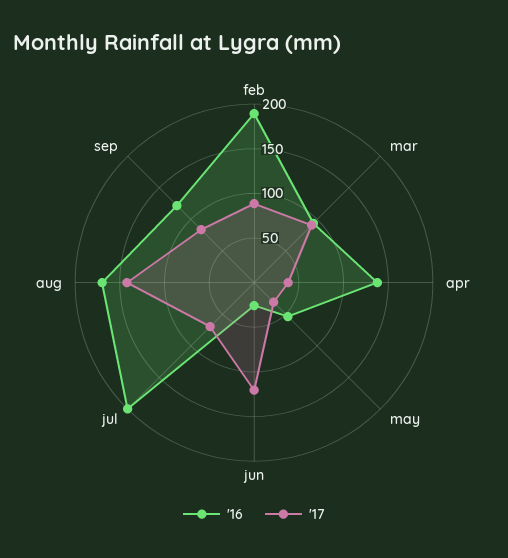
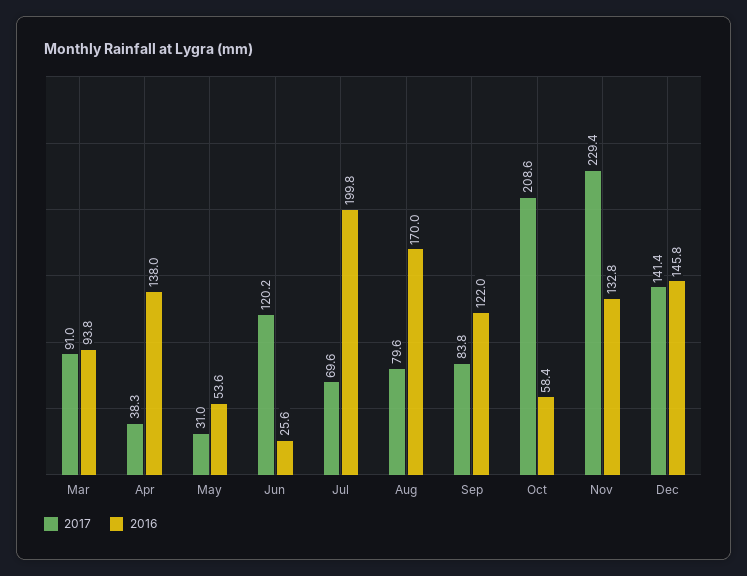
'16, feb: 190 -> none
'17, feb: 90 -> none
'17, aug: 140 -> 79.6
'17, Oct: none -> 208.6
'16, Oct: none -> 58.4
'17, Nov: none -> 229.4
'16, Nov: none -> 132.8
'17, Dec: none -> 141.4
'16, Dec: none -> 145.8

